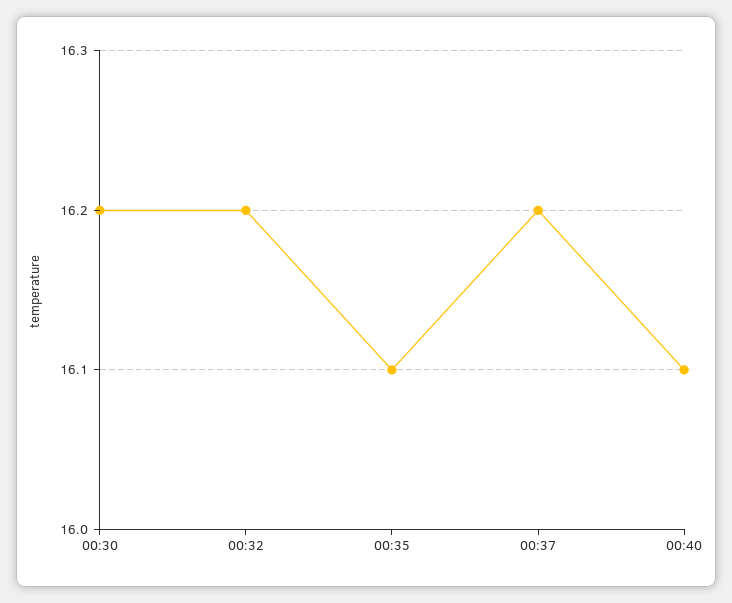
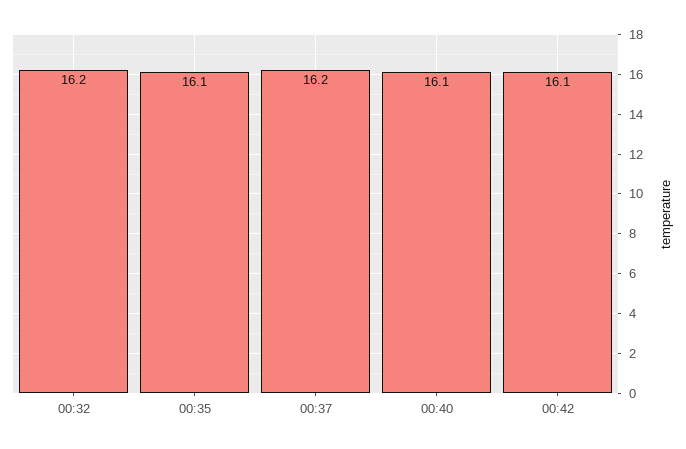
00:30: 16.2 -> none
00:42: none -> 16.1

